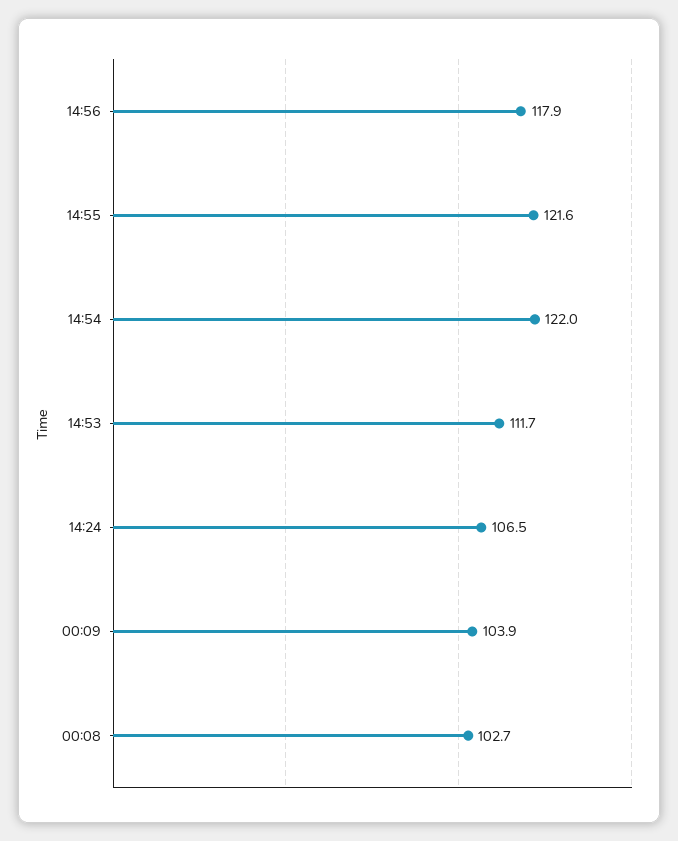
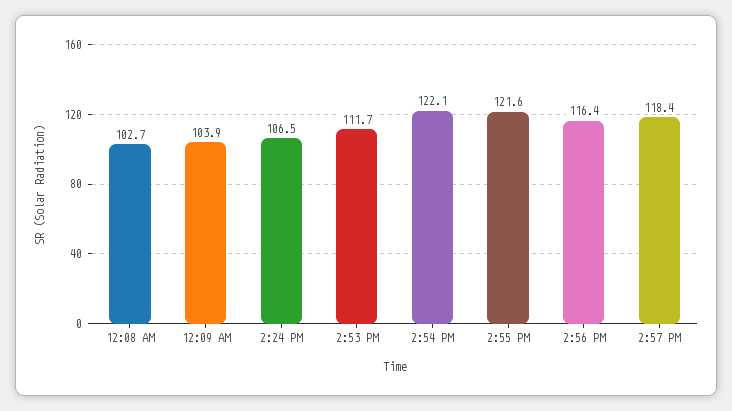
14:56: 117.9 -> 116.4
14:54: 122 -> 122.1
2:57 PM: none -> 118.4

